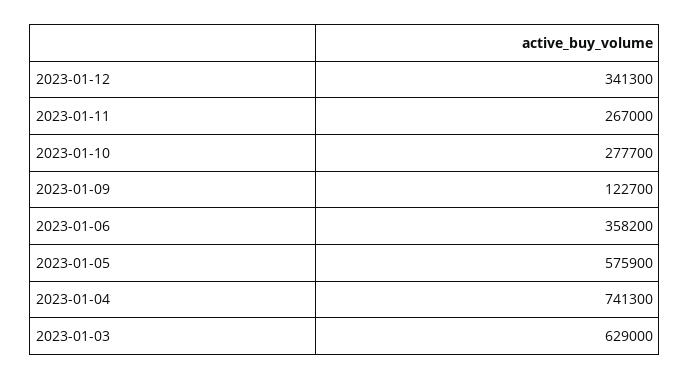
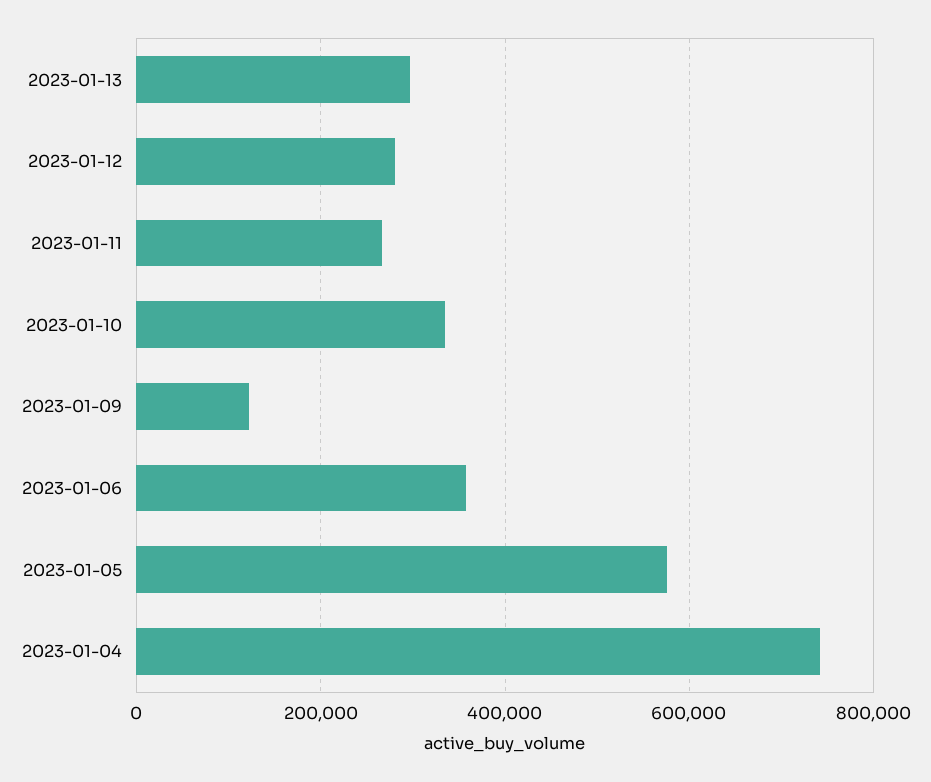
2023-01-12: 341300 -> 280000
2023-01-10: 277700 -> 340000
2023-01-03: 629000 -> none
2023-01-13: none -> 300000

